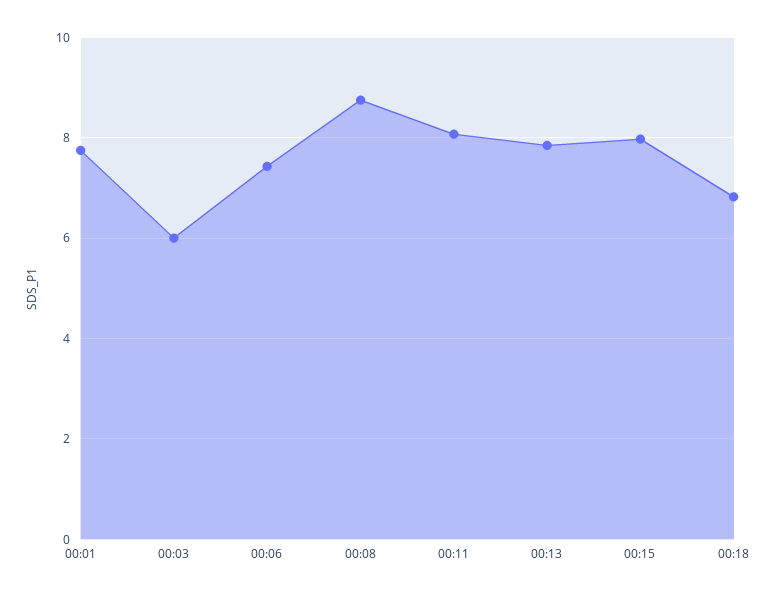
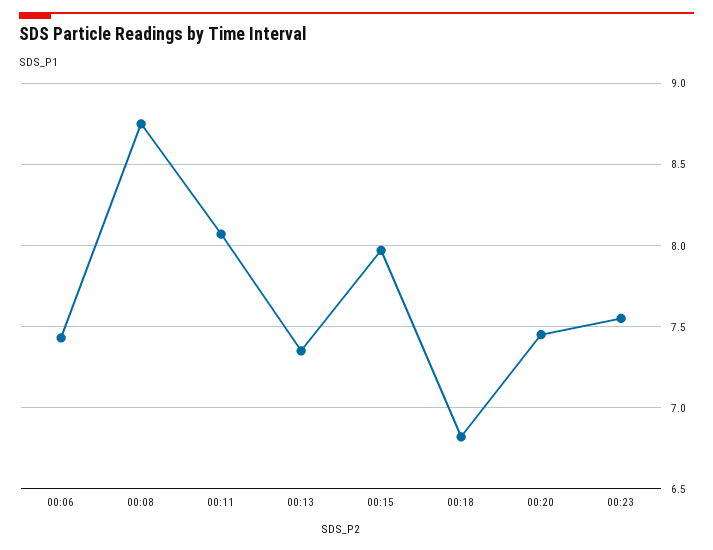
00:01: 7.8 -> none
00:03: 6 -> none
00:13: 7.8 -> 7.35
00:20: none -> 7.45
00:23: none -> 7.55

